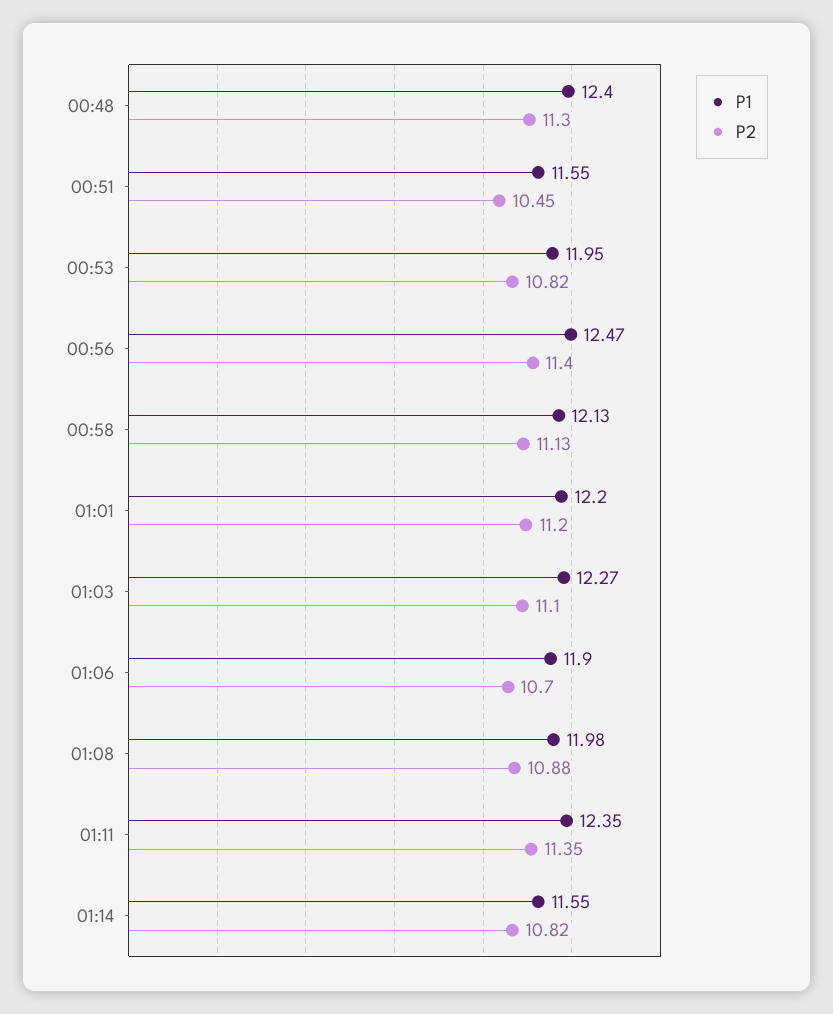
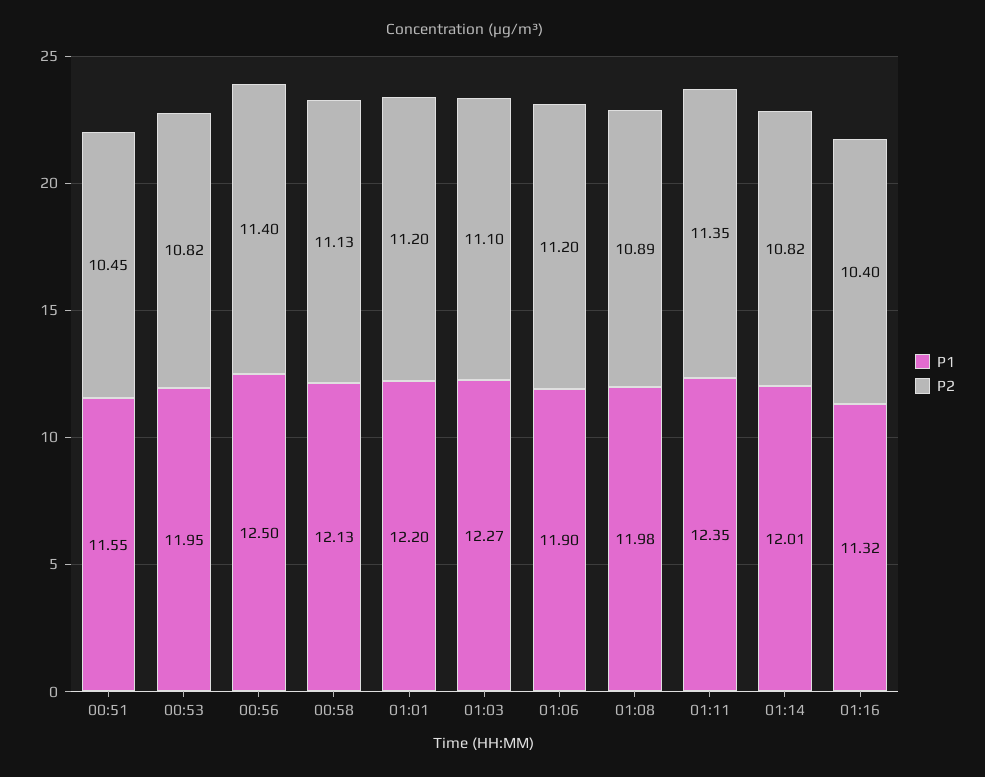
P1, 00:48: 12.4 -> none
P2, 00:48: 11.3 -> none
P1, 00:56: 12.47 -> 12.5
P2, 01:06: 10.7 -> 11.2
P2, 01:08: 10.88 -> 10.89
P1, 01:14: 11.55 -> 12.01
P1, 01:16: none -> 11.32
P2, 01:16: none -> 10.4

